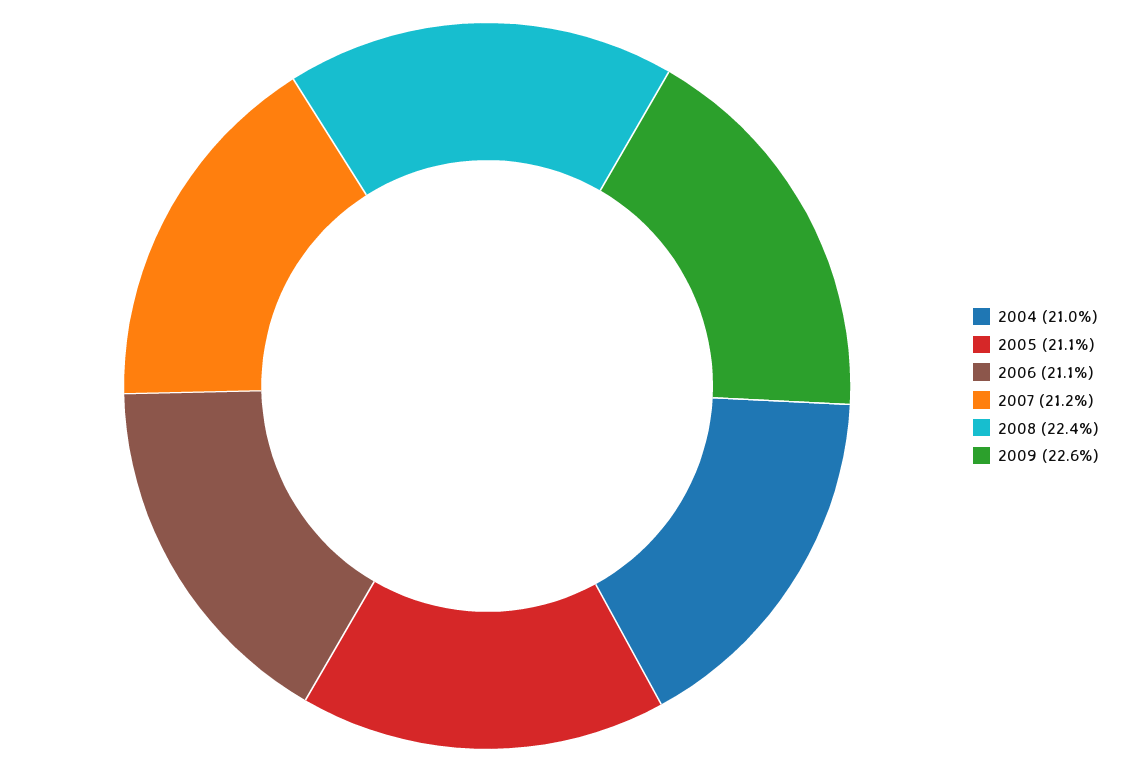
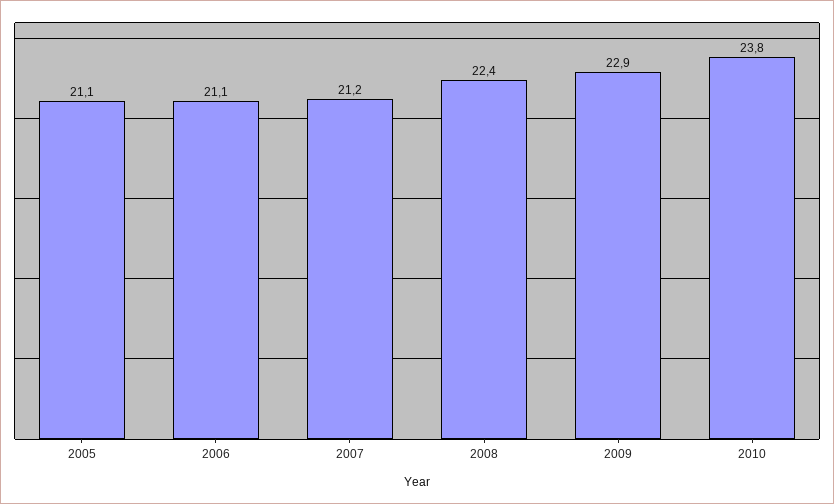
2004: 21 -> none
2009: 22.6 -> 22.9
2010: none -> 23.8

